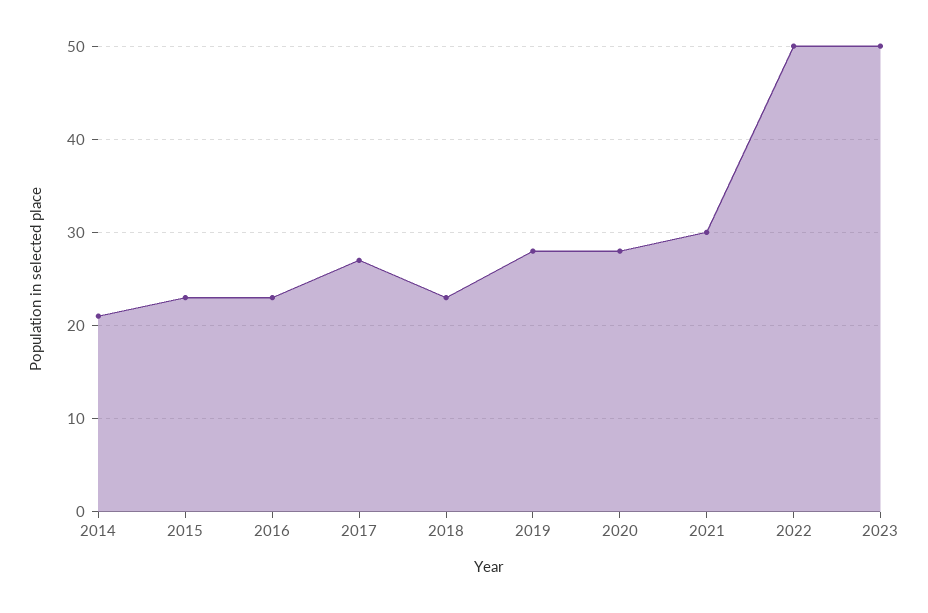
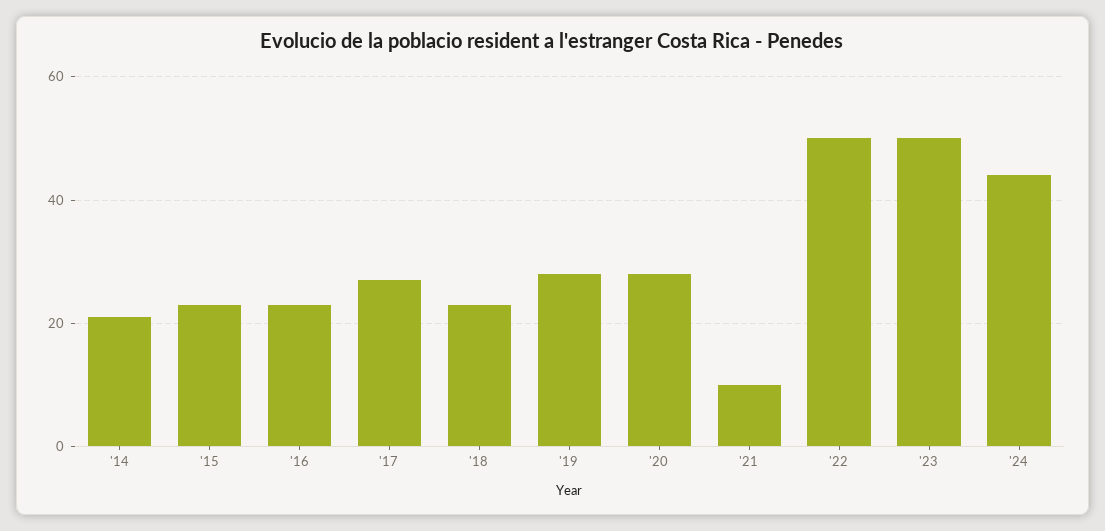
2021: 30 -> 10
'24: none -> 45

